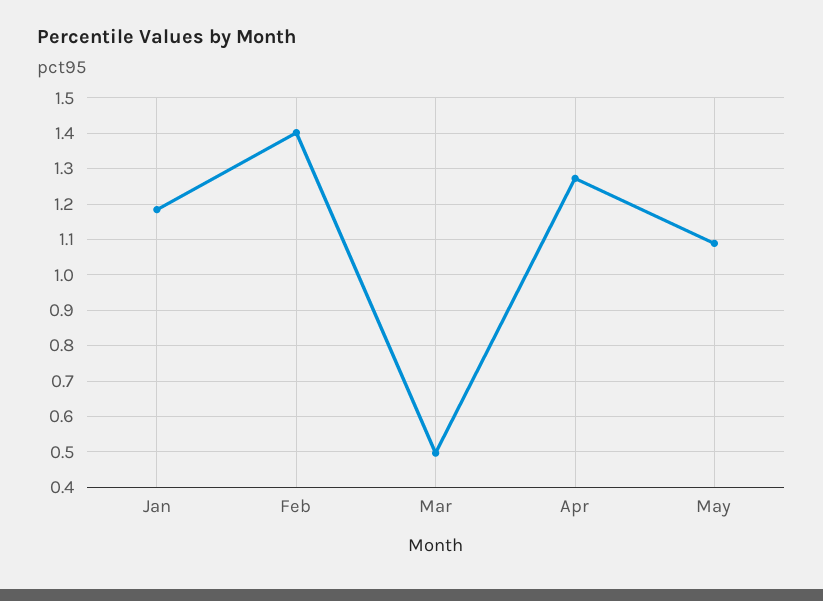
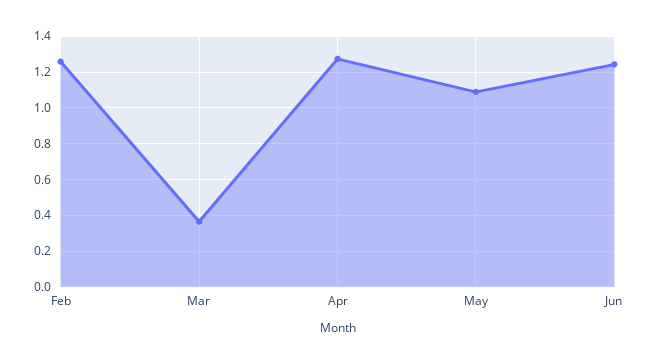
Jan: 1.18 -> none
Feb: 1.4 -> 1.25
Mar: 0.5 -> 0.35
Jun: none -> 1.25

